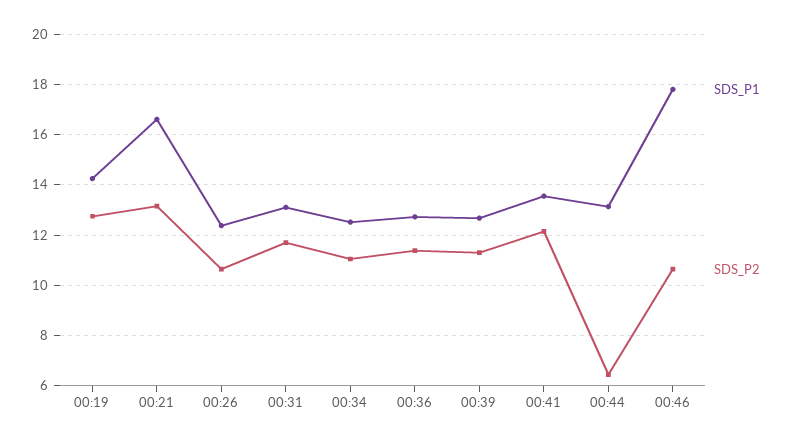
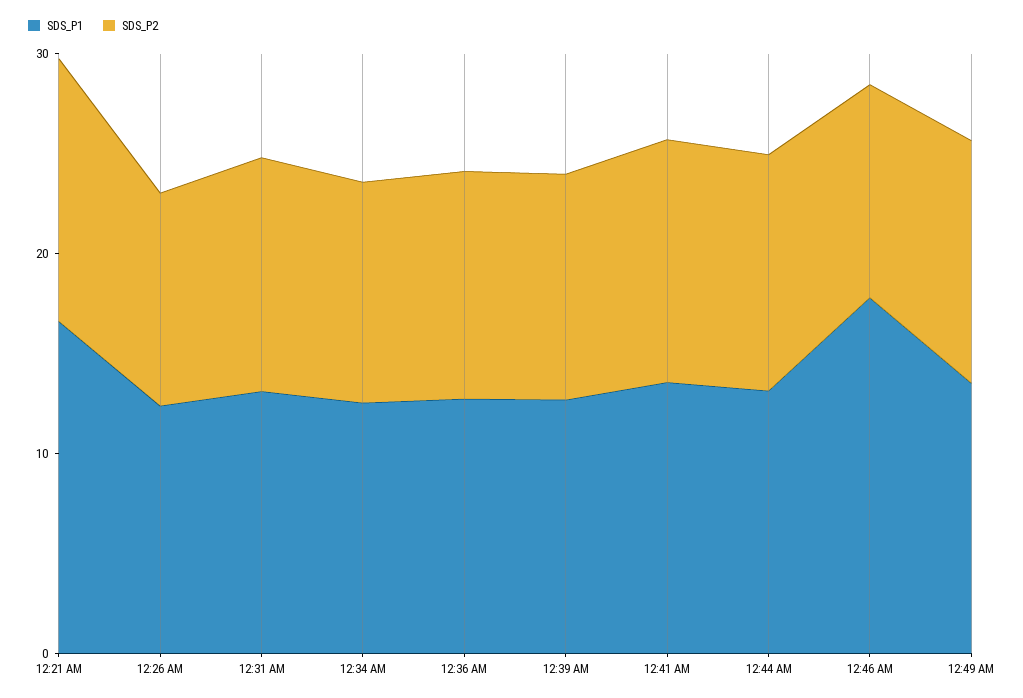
SDS_P1, 00:19: 14.25 -> none
SDS_P2, 00:19: 12.75 -> none
SDS_P2, 00:44: 6.5 -> 12
SDS_P1, 12:49 AM: none -> 14
SDS_P2, 12:49 AM: none -> 12

